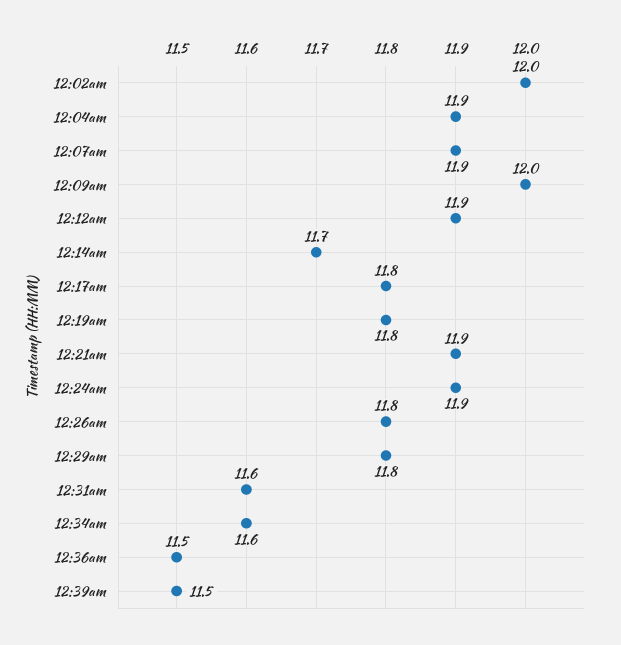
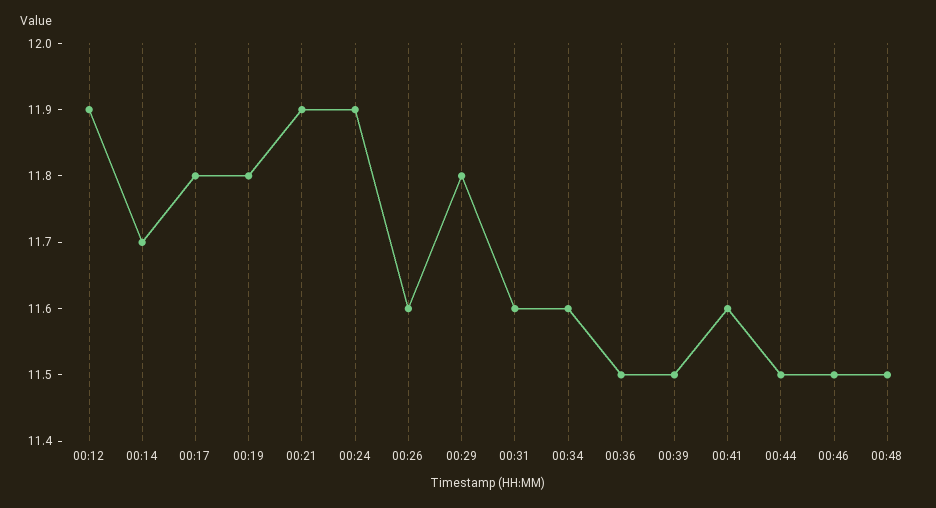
12:02am: 12 -> none
12:04am: 11.9 -> none
12:07am: 11.9 -> none
12:09am: 12 -> none
12:26am: 11.8 -> 11.6
00:41: none -> 11.6
00:44: none -> 11.5
00:46: none -> 11.5
00:48: none -> 11.5

